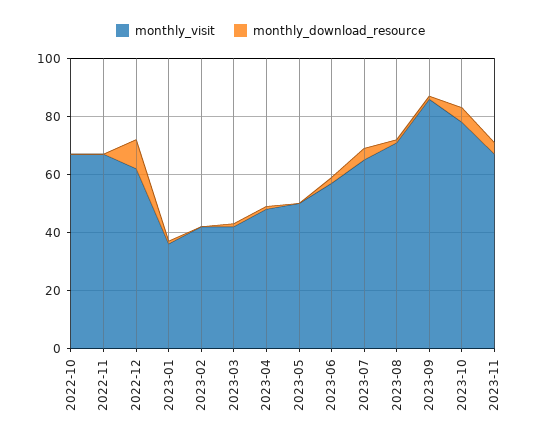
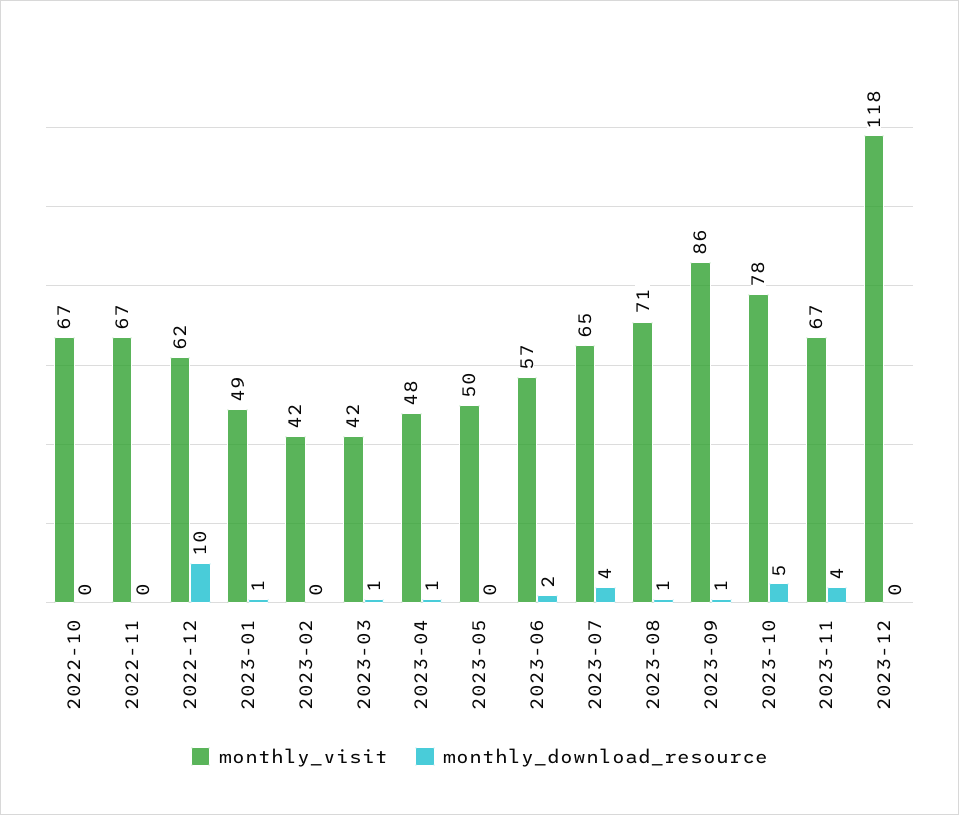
monthly_visit, 2023-01: 35 -> 49
monthly_visit, 2023-12: none -> 118
monthly_download_resource, 2023-12: none -> 0

